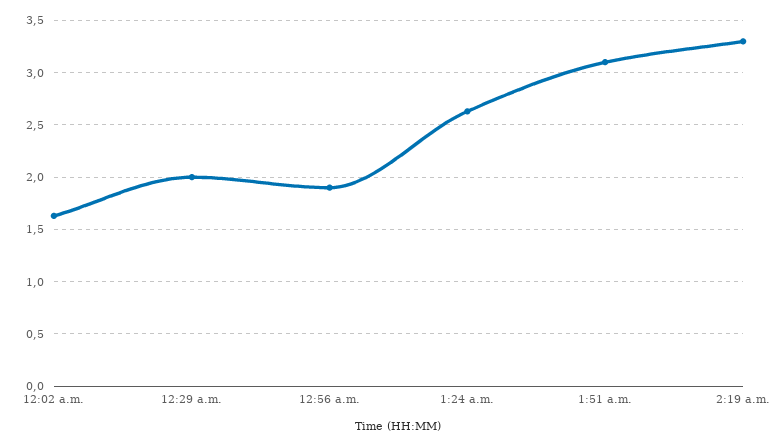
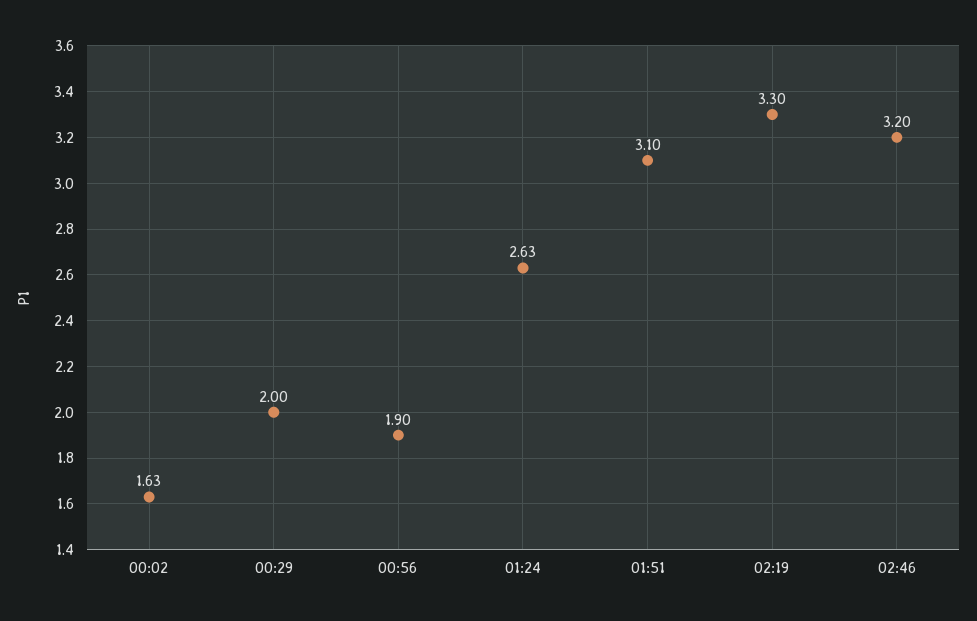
02:46: none -> 3.2

